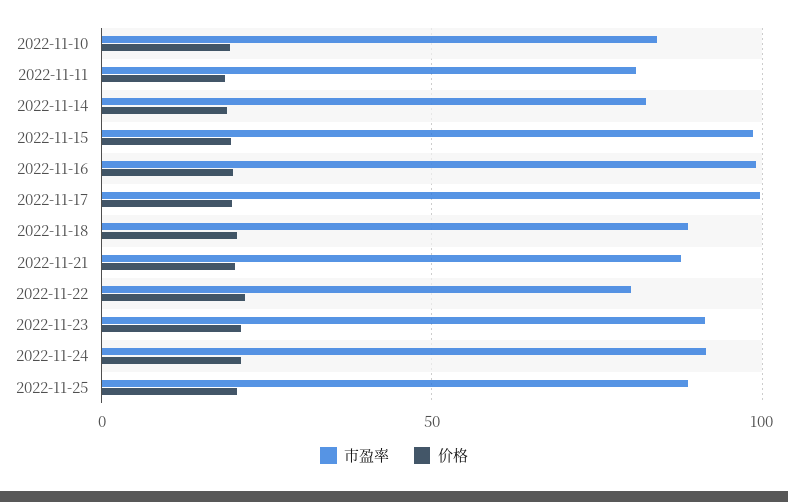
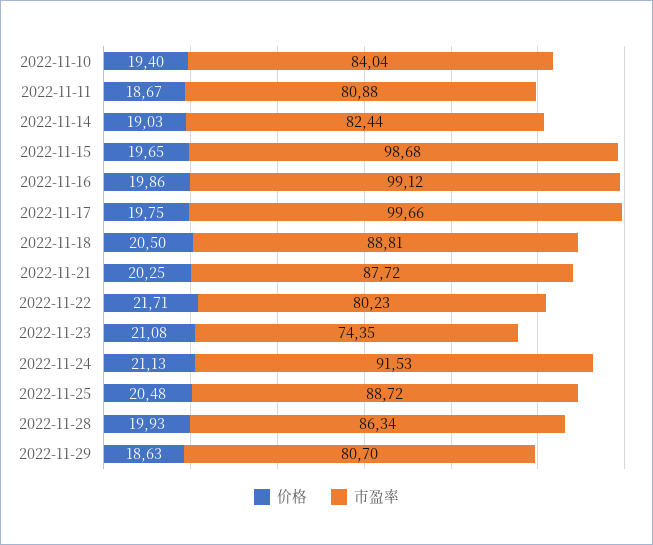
市盈率, 2022-11-23: 90 -> 74.35
价格, 2022-11-28: none -> 19.93
市盈率, 2022-11-28: none -> 86.34
价格, 2022-11-29: none -> 18.63
市盈率, 2022-11-29: none -> 80.7

